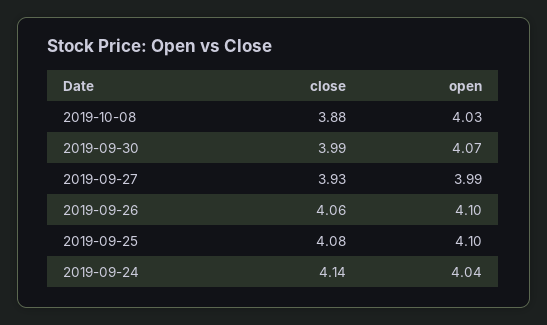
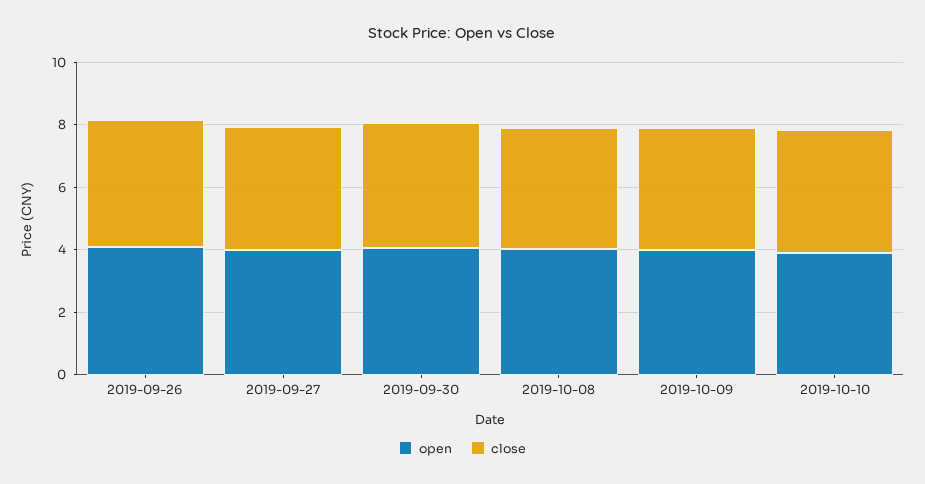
close, 2019-09-25: 4.08 -> none
open, 2019-09-25: 4.1 -> none
close, 2019-09-24: 4.14 -> none
open, 2019-09-24: 4.04 -> none
open, 2019-10-09: none -> 4
close, 2019-10-09: none -> 4
open, 2019-10-10: none -> 4
close, 2019-10-10: none -> 4

